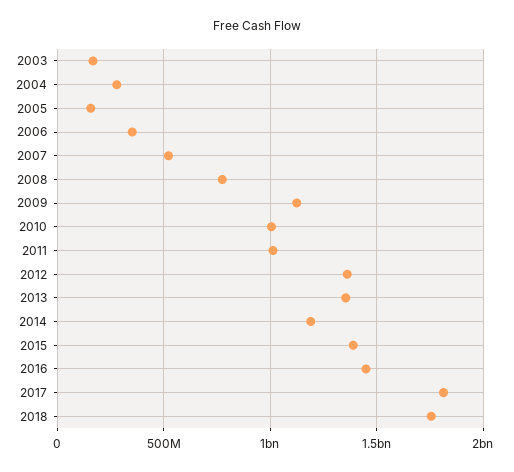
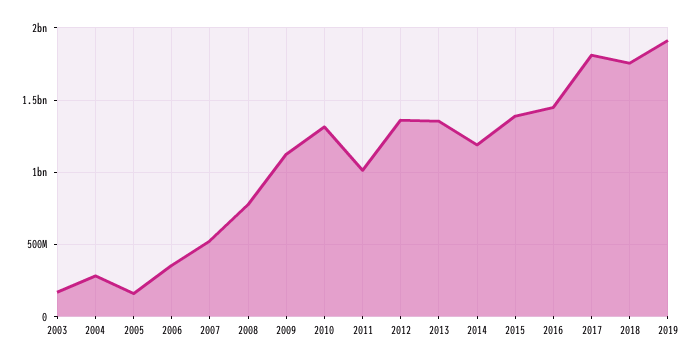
2010: 1000000000 -> 1300000000
2019: none -> 1900000000

